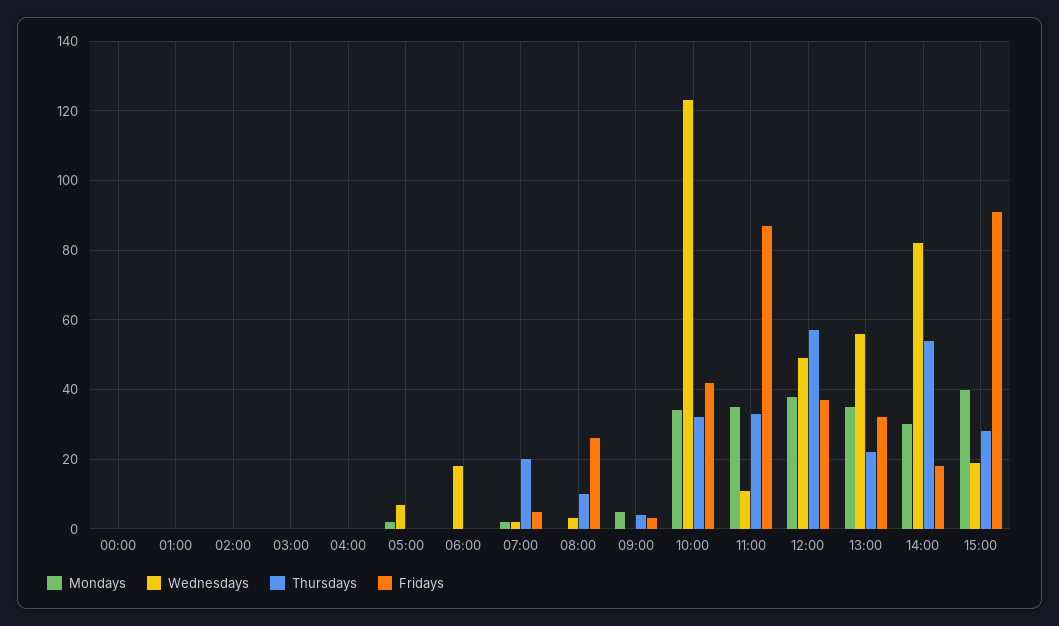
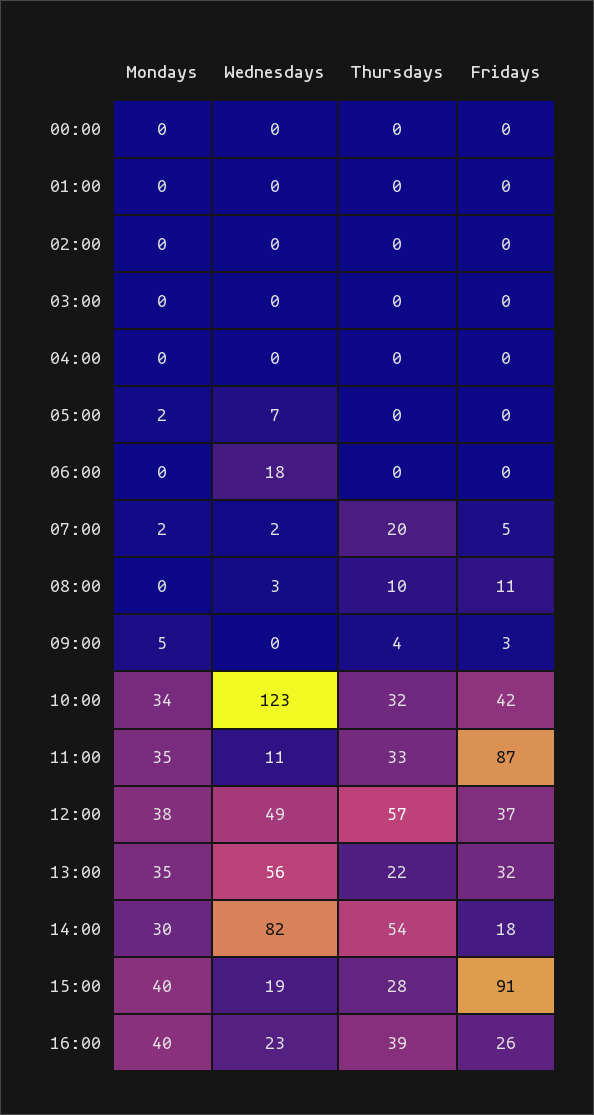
Fridays, 08:00: 25 -> 11
Mondays, 16:00: none -> 40
Wednesdays, 16:00: none -> 23
Thursdays, 16:00: none -> 39
Fridays, 16:00: none -> 26

